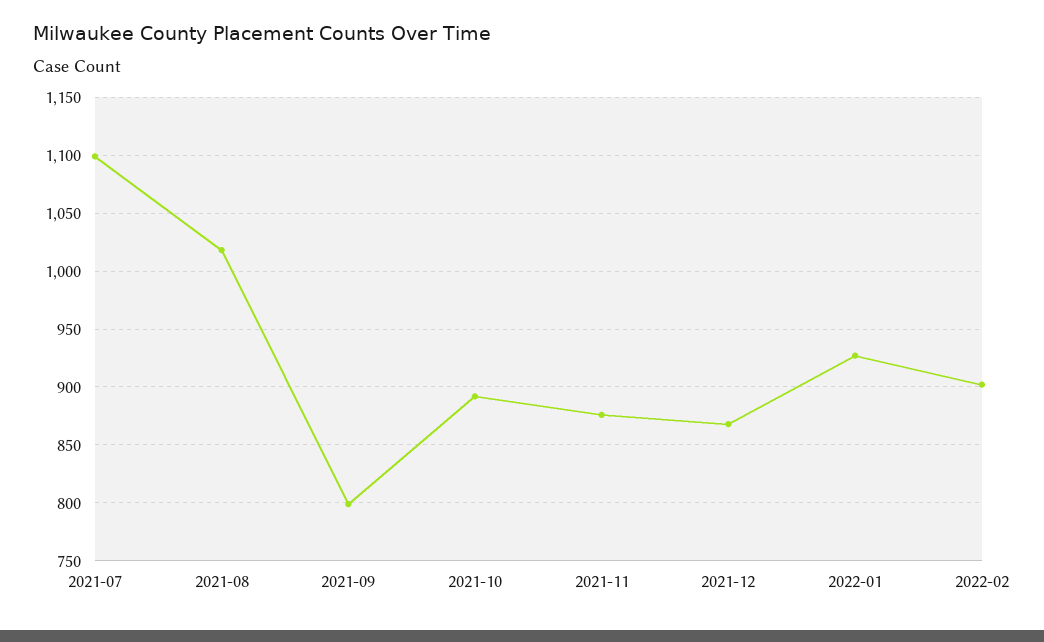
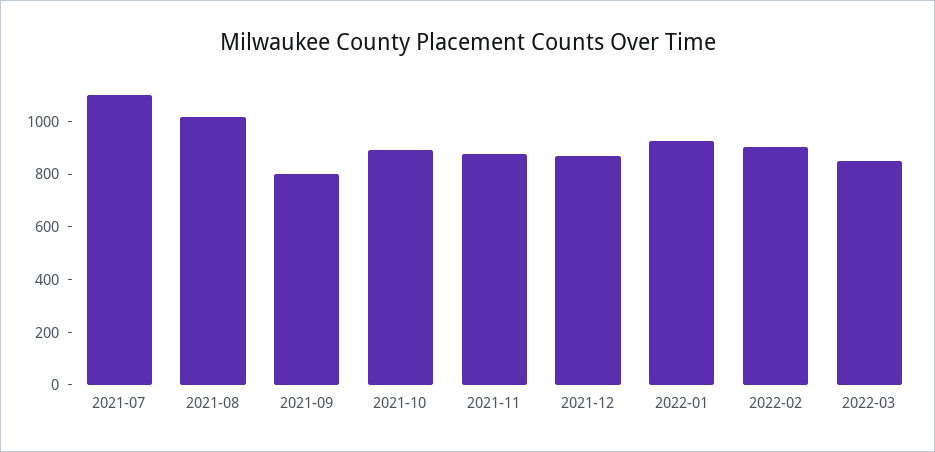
2022-03: none -> 850

